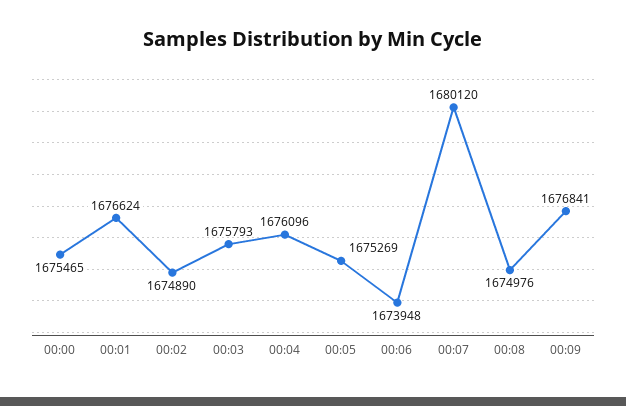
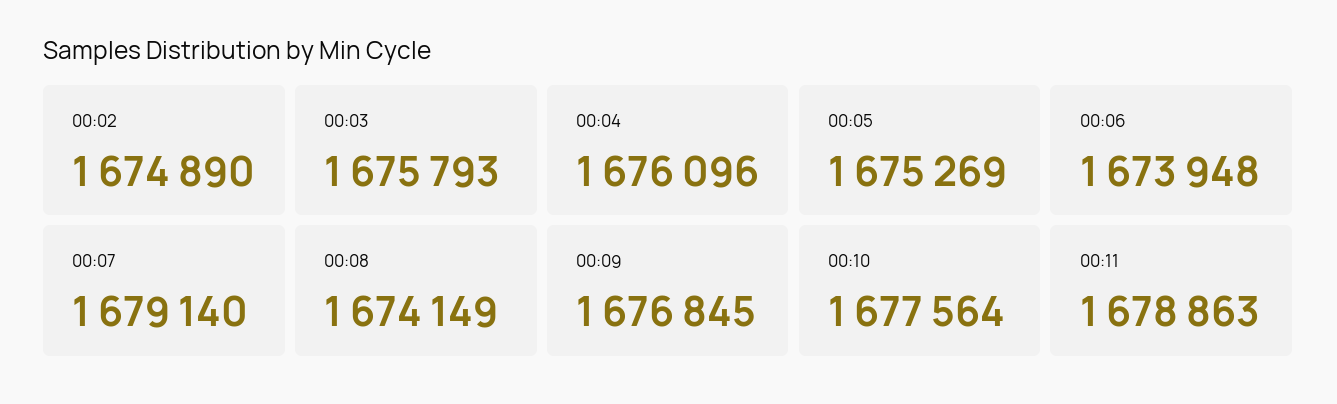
00:00: 1675465 -> none
00:01: 1676624 -> none
00:07: 1680120 -> 1679140
00:08: 1674976 -> 1674149
00:09: 1676841 -> 1676845
00:10: none -> 1677564
00:11: none -> 1678863

